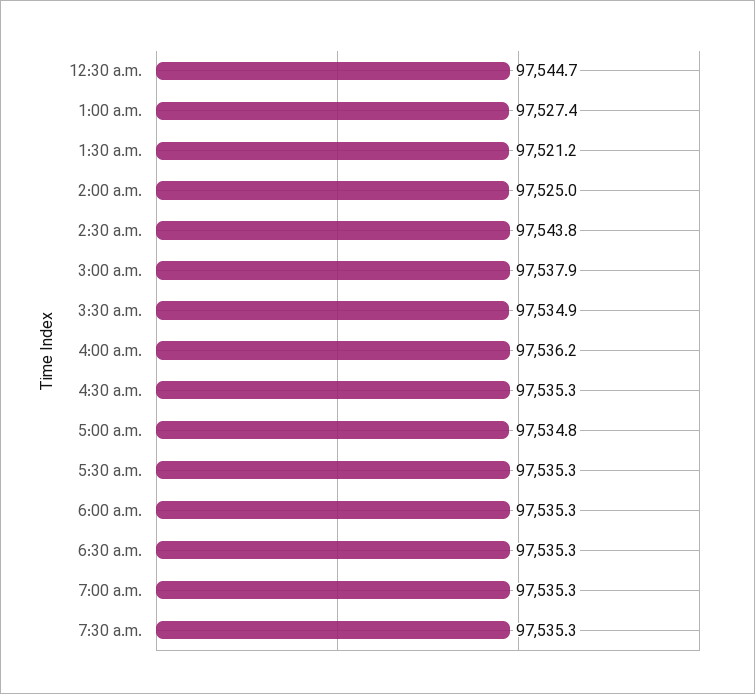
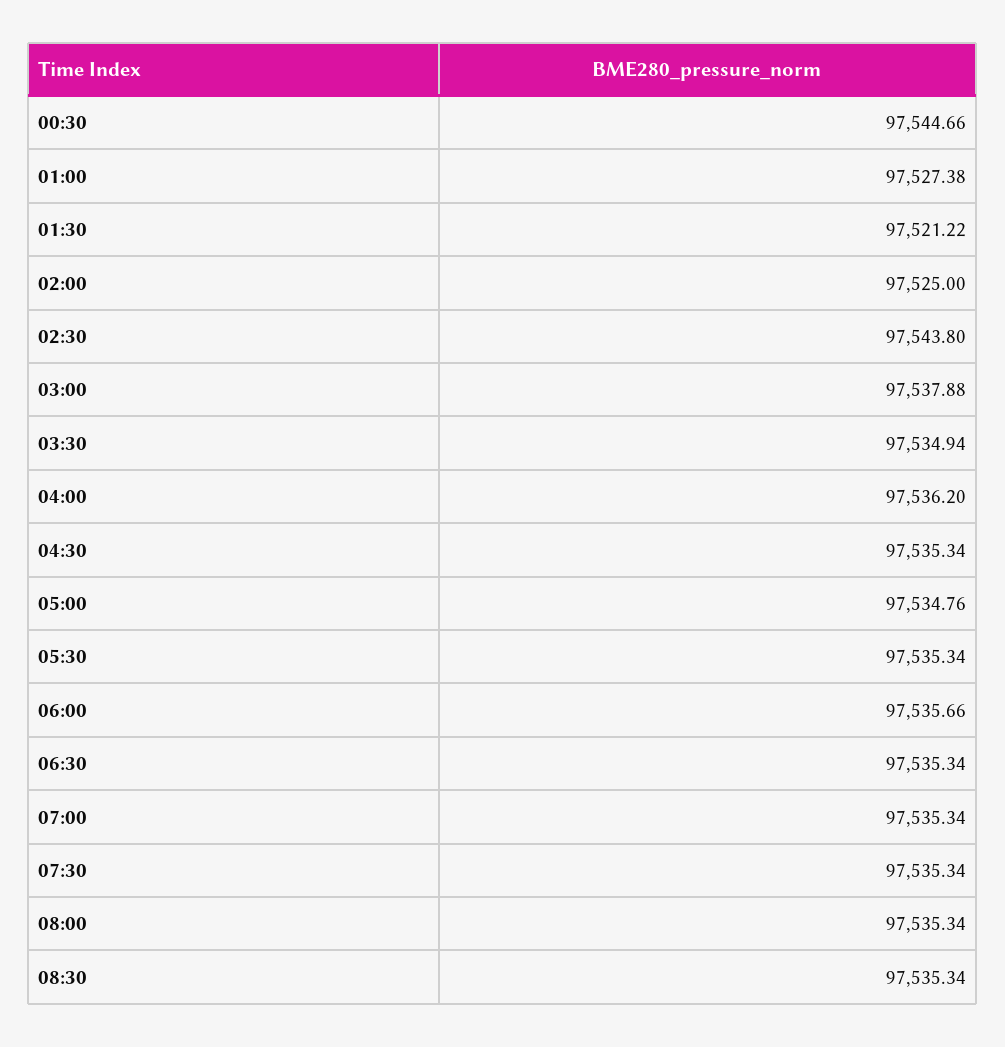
6:00 a.m.: 97535.3 -> 97535.66
08:00: none -> 97535.34
08:30: none -> 97535.34

